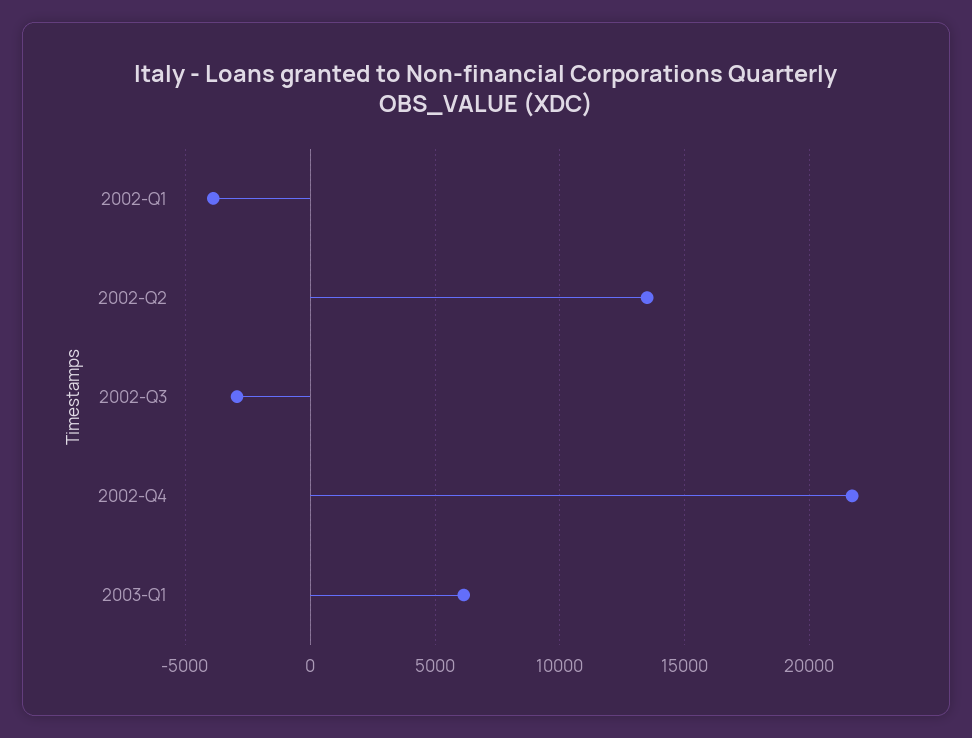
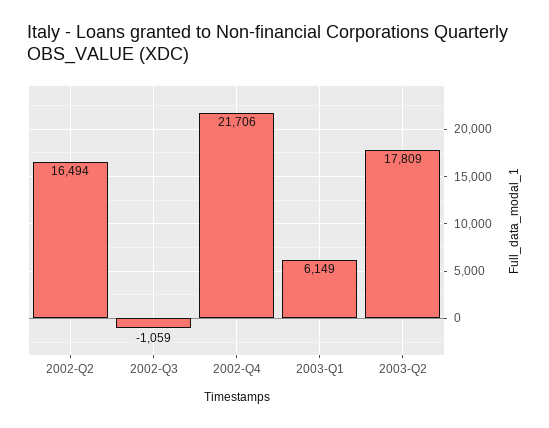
2002-Q1: -4000 -> none
2002-Q2: 13500 -> 16494
2002-Q3: -3000 -> -1059
2003-Q2: none -> 17809

